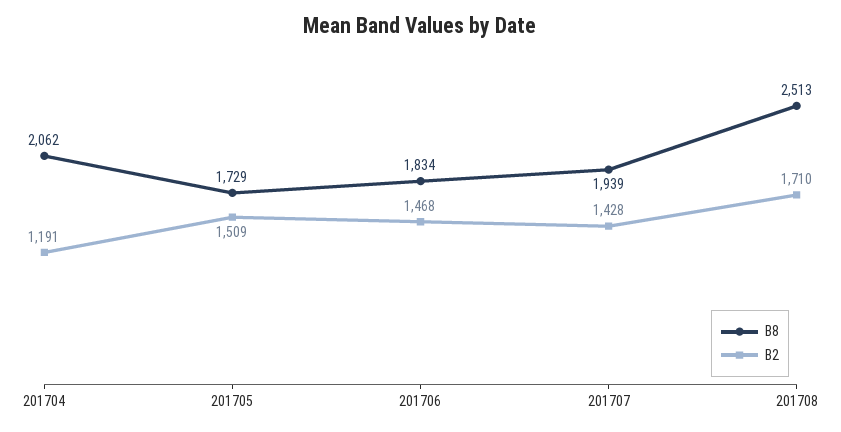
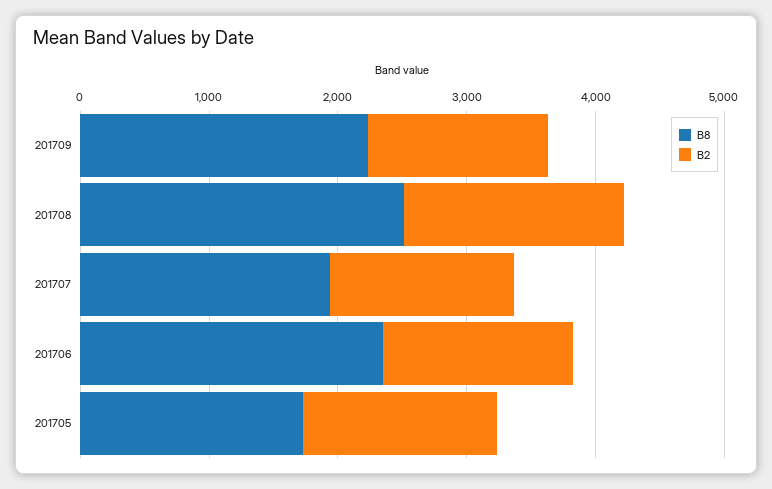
B8, 201704: 2062 -> none
B2, 201704: 1191 -> none
B8, 201706: 1834 -> 2400
B8, 201709: none -> 2200
B2, 201709: none -> 1400

